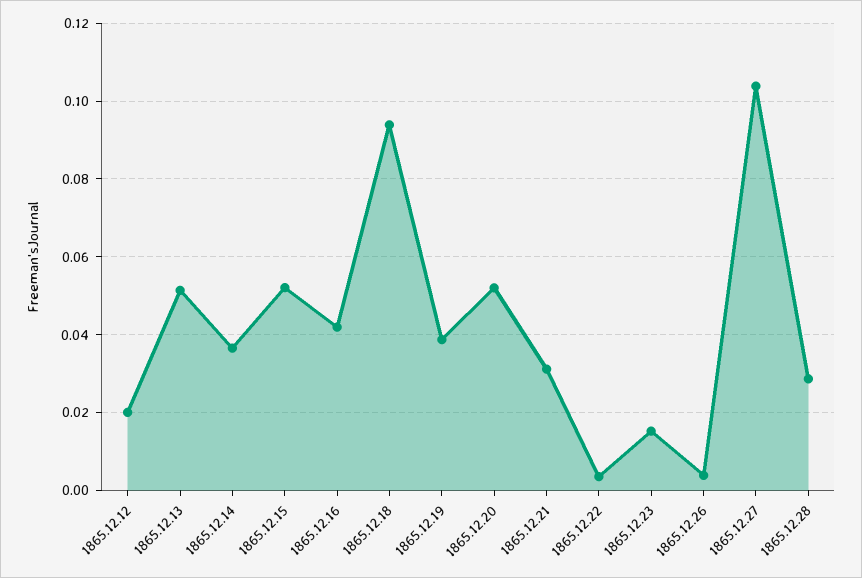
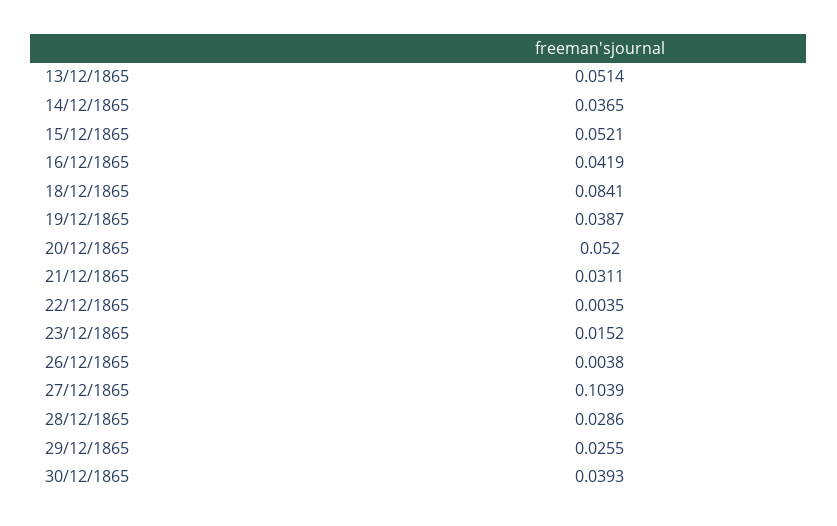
1865.12.12: 0.02 -> none
1865.12.18: 0.094 -> 0.0841
29/12/1865: none -> 0.0255
30/12/1865: none -> 0.0393

